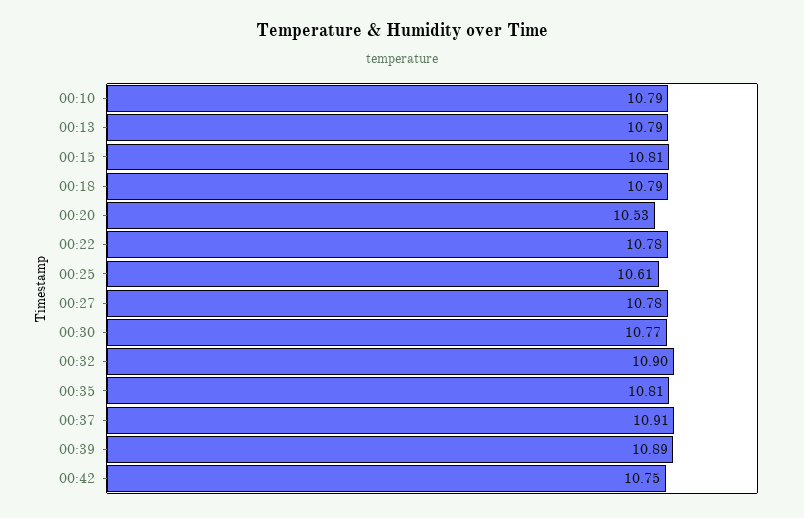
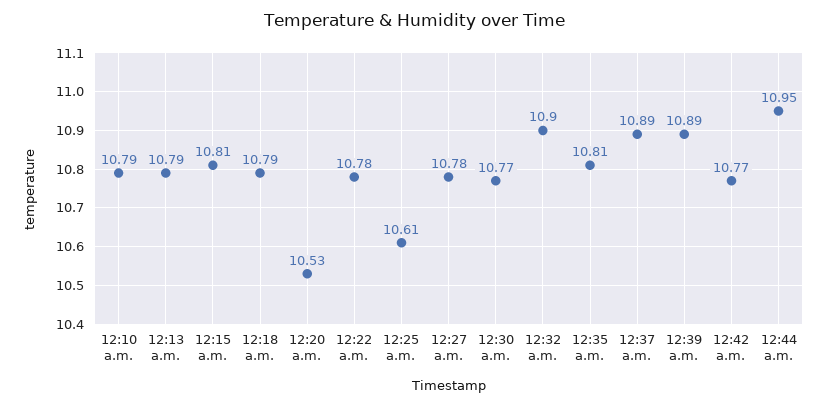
00:37: 10.91 -> 10.89
00:42: 10.75 -> 10.77
12:44 a.m.: none -> 10.95

